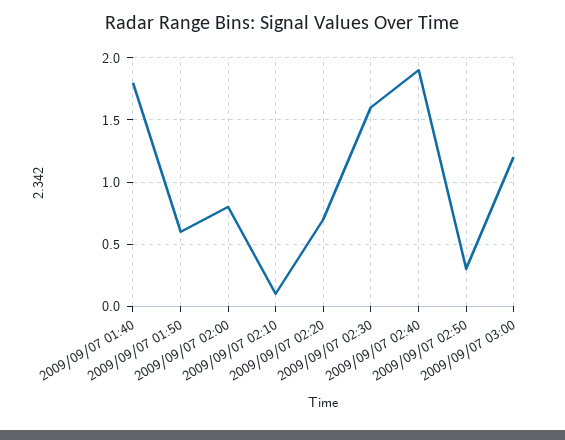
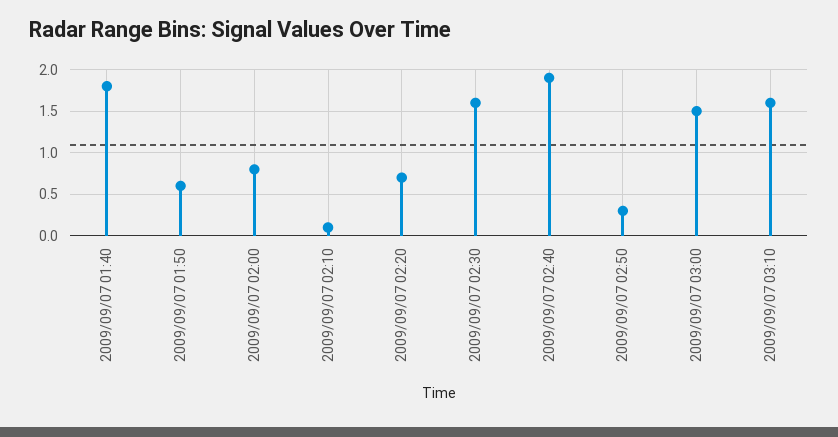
2009/09/07 03:00: 1.2 -> 1.5
2009/09/07 03:10: none -> 1.6

